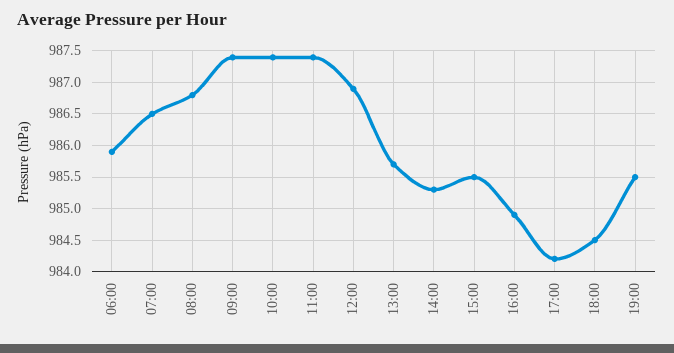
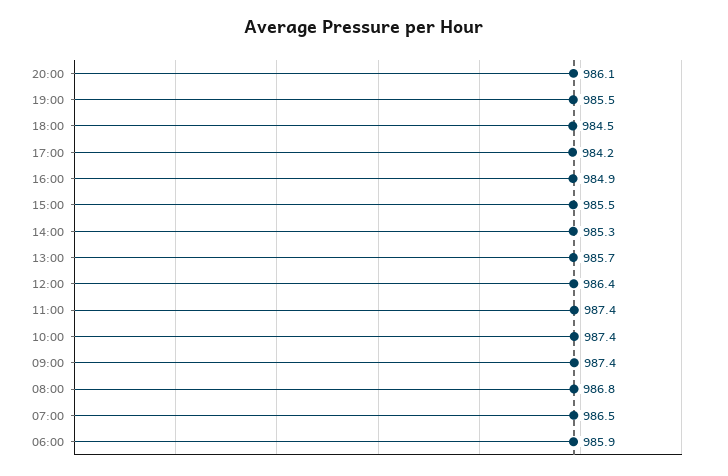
12:00: 986.9 -> 986.4
20:00: none -> 986.1

